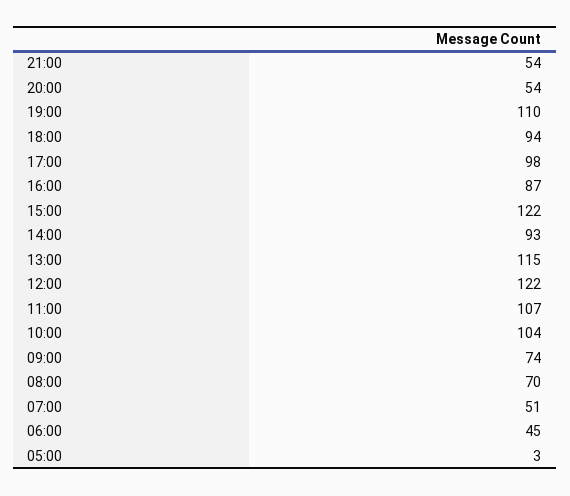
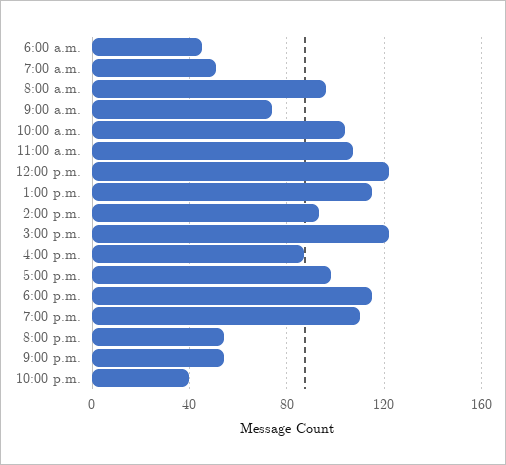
18:00: 94 -> 115
08:00: 70 -> 95
05:00: 3 -> none
10:00 p.m.: none -> 40

